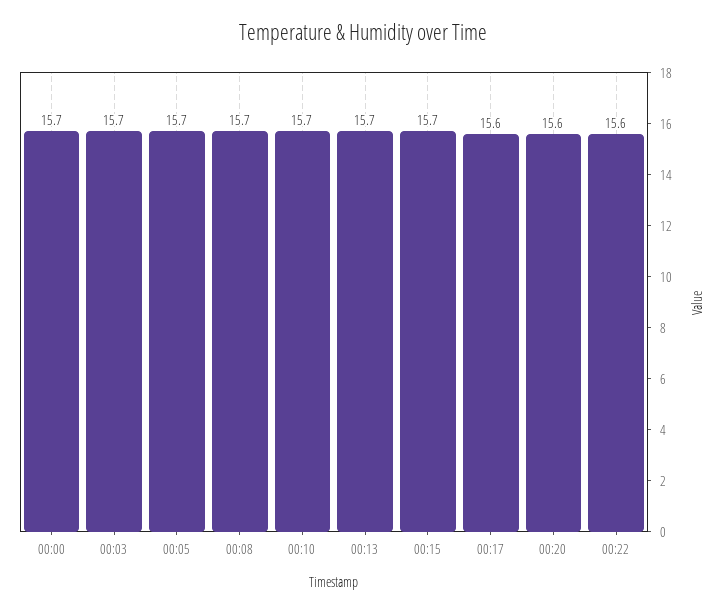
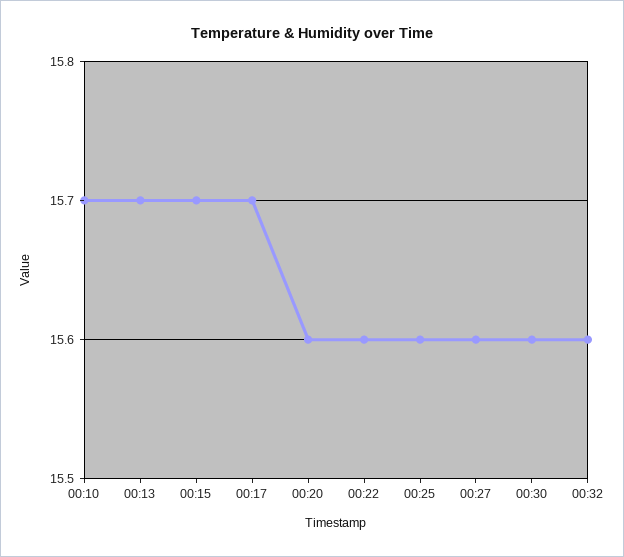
00:00: 15.7 -> none
00:03: 15.7 -> none
00:05: 15.7 -> none
00:08: 15.7 -> none
00:17: 15.6 -> 15.7
00:25: none -> 15.6
00:27: none -> 15.6
00:30: none -> 15.6
00:32: none -> 15.6

